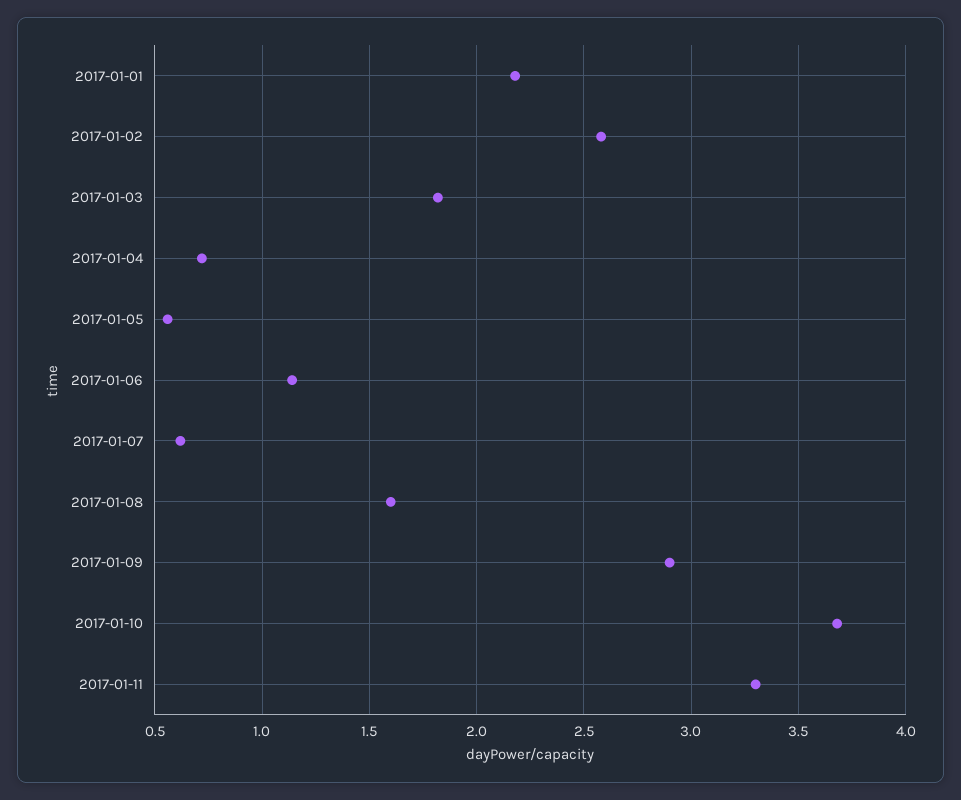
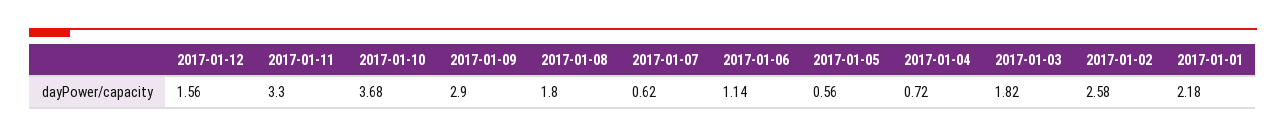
2017-01-08: 1.6 -> 1.8
2017-01-12: none -> 1.56

